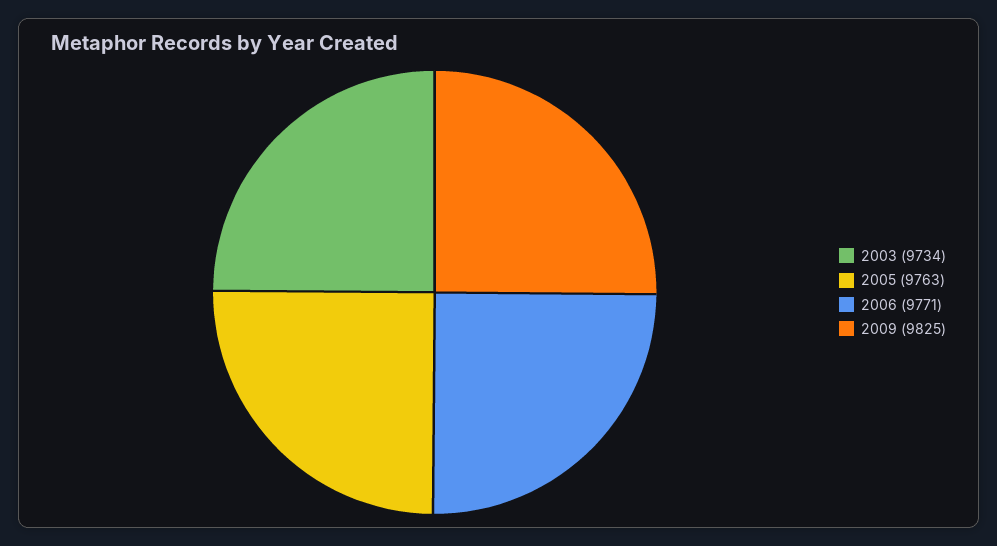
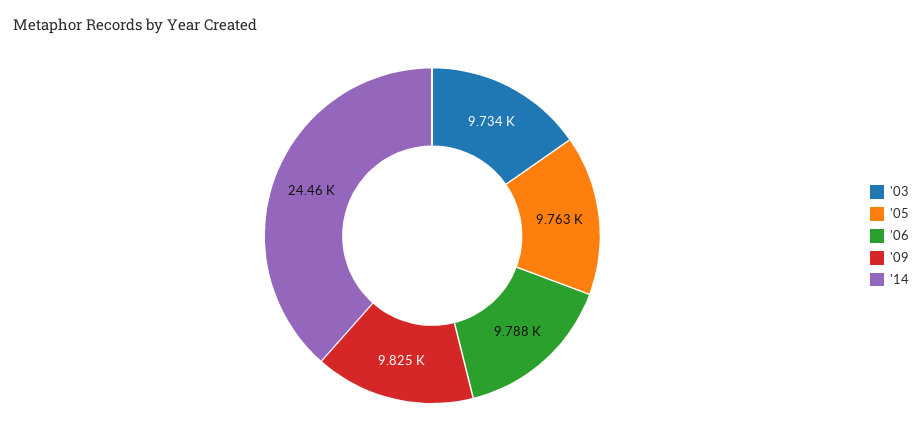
2006: 9771 -> 9788
'14: none -> 24460

